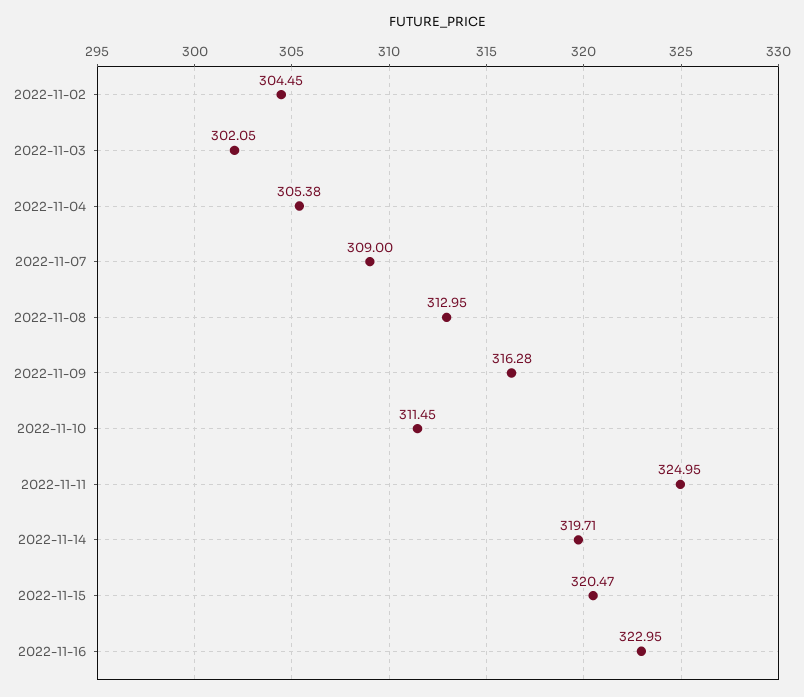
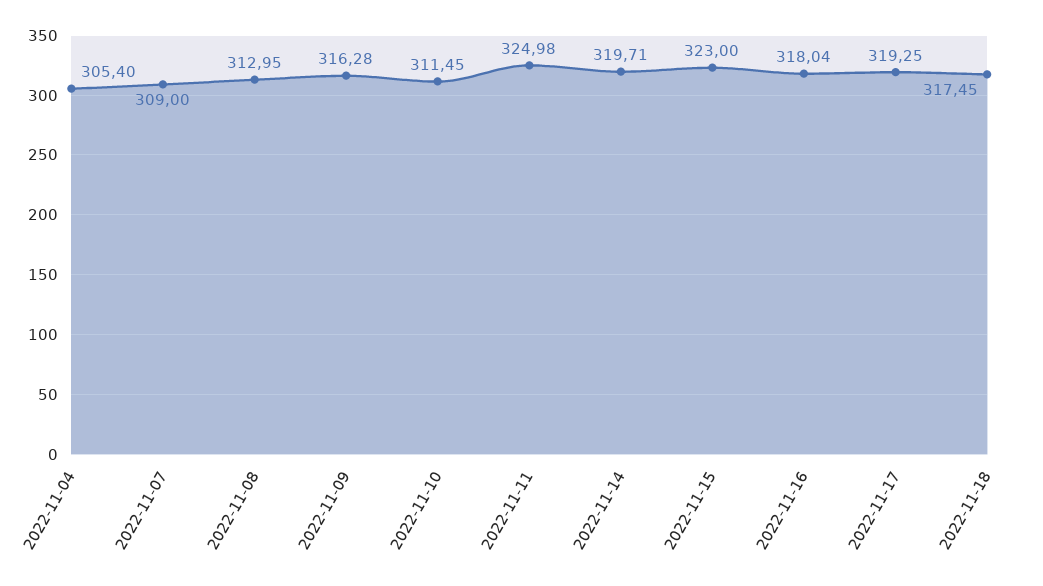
2022-11-02: 304.45 -> none
2022-11-03: 302.05 -> none
2022-11-04: 305.38 -> 305.4
2022-11-11: 324.95 -> 324.98
2022-11-15: 320.47 -> 323
2022-11-16: 322.95 -> 318.04
2022-11-17: none -> 319.25
2022-11-18: none -> 317.45

